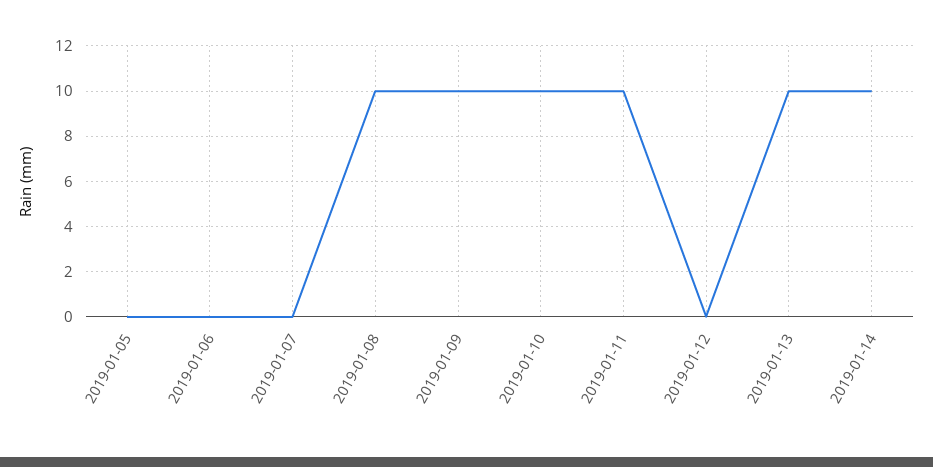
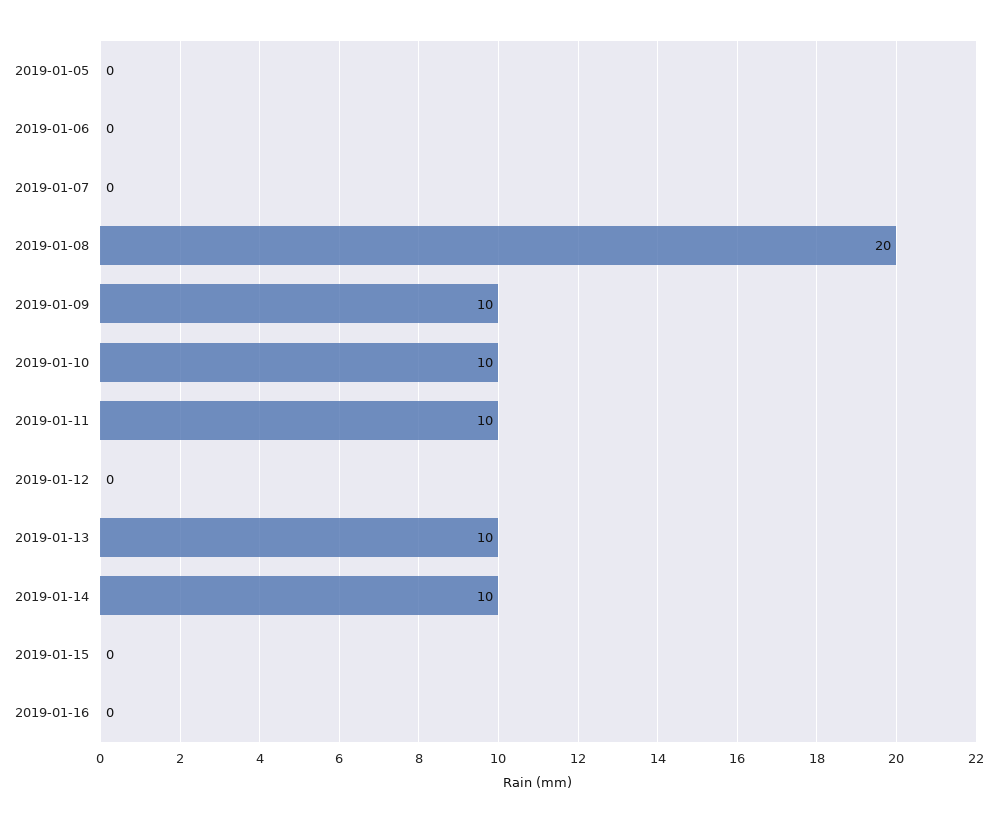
2019-01-08: 10 -> 20
2019-01-15: none -> 0
2019-01-16: none -> 0

